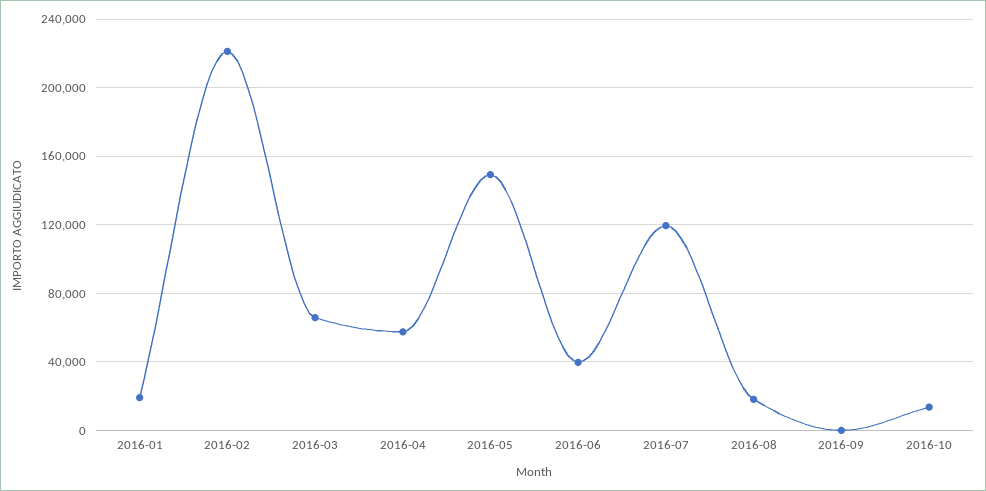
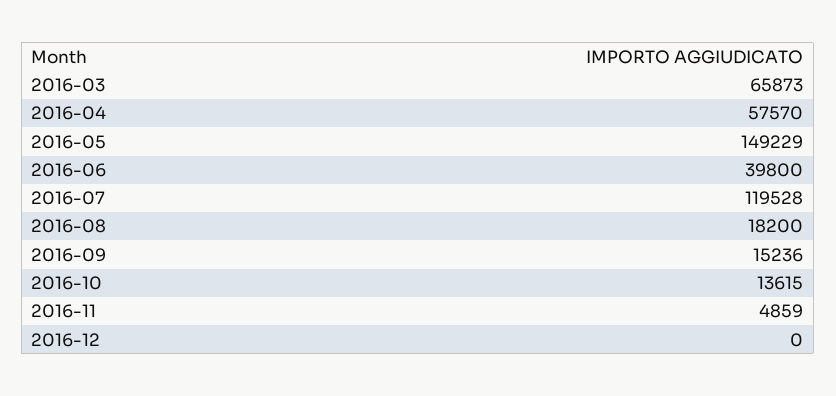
2016-01: 20000 -> none
2016-02: 220000 -> none
2016-09: 0 -> 15236
2016-11: none -> 4859
2016-12: none -> 0

